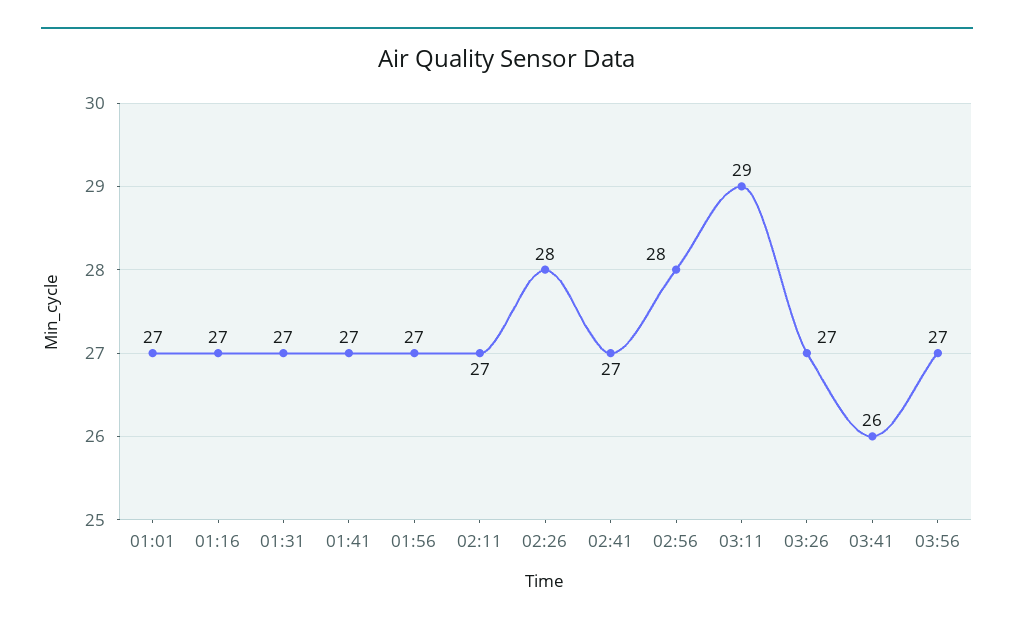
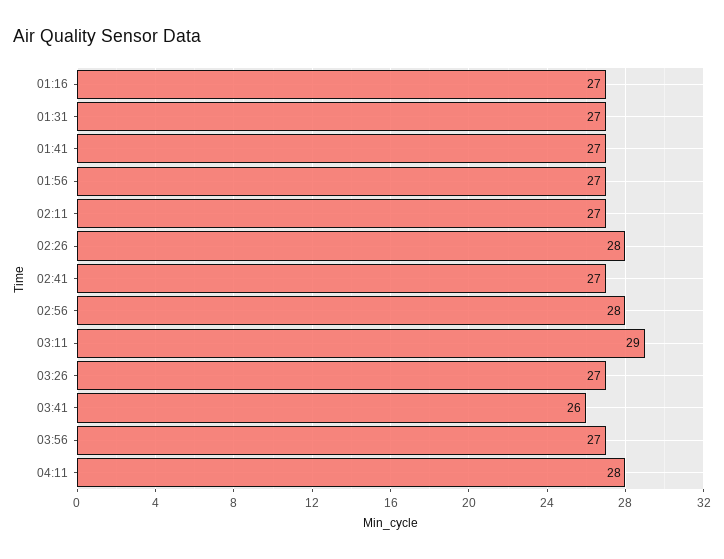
01:01: 27 -> none
04:11: none -> 28

